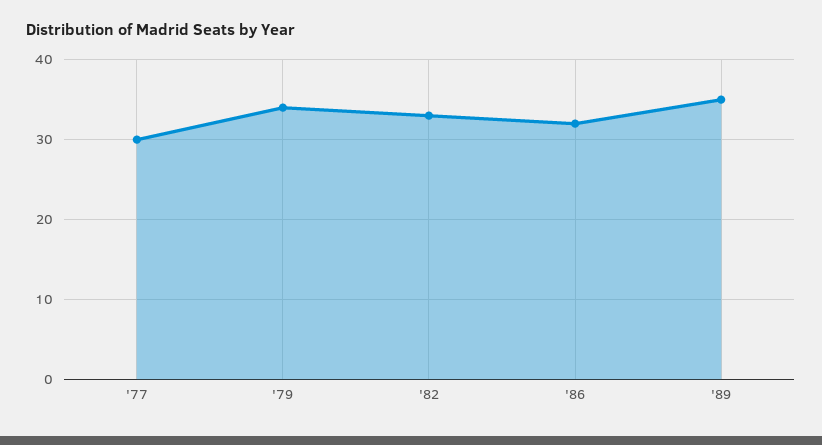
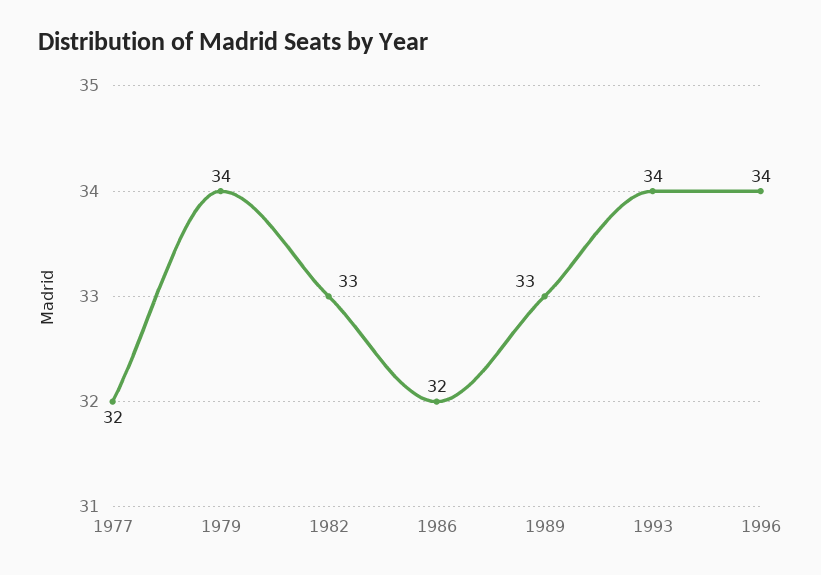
'77: 30 -> 32
'89: 35 -> 33
1993: none -> 34
1996: none -> 34

